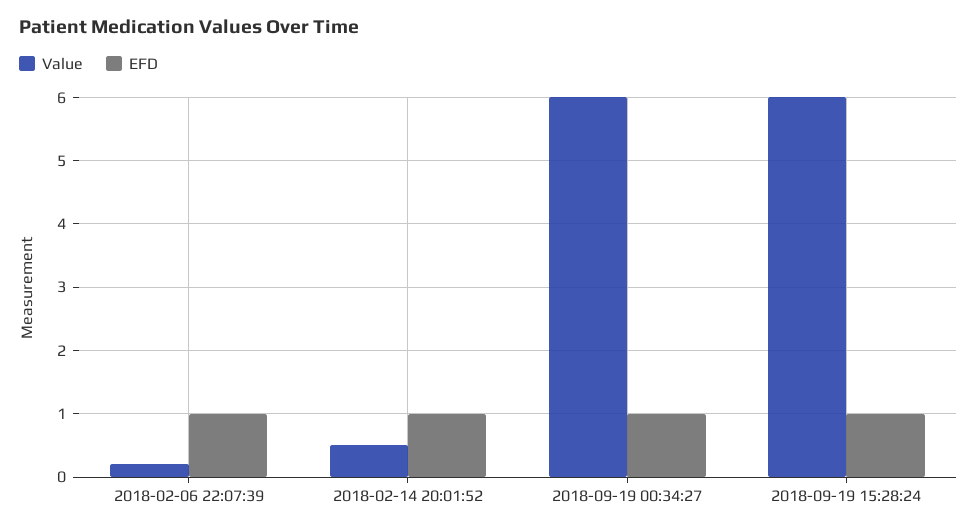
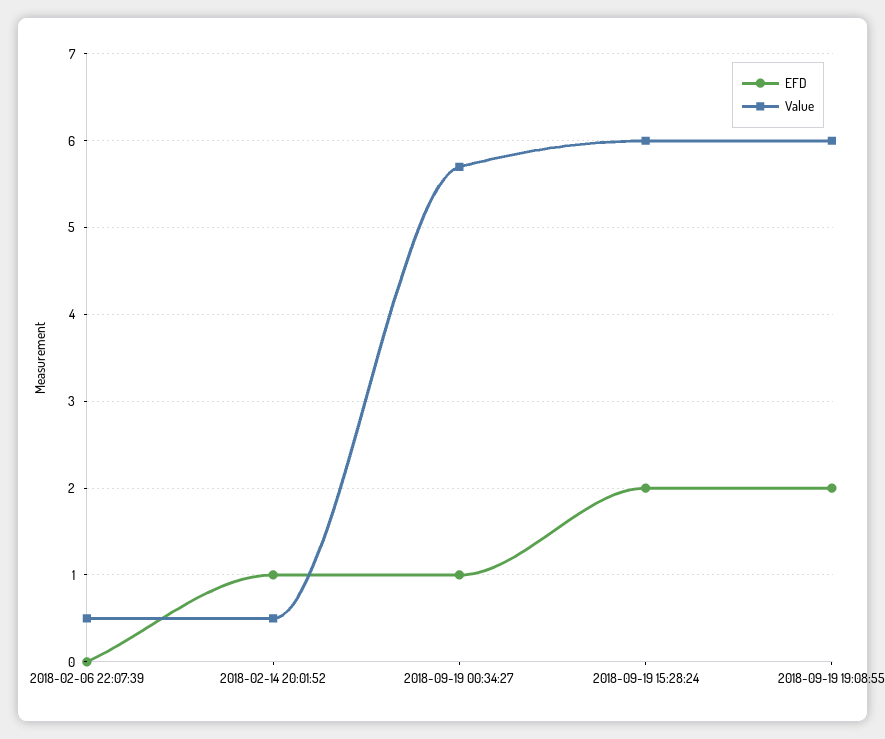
Value, 2018-02-06 22:07:39: 0.2 -> 0.5
EFD, 2018-02-06 22:07:39: 1 -> 0
Value, 2018-09-19 00:34:27: 6 -> 5.7
EFD, 2018-09-19 15:28:24: 1 -> 2
EFD, 2018-09-19 19:08:55: none -> 2
Value, 2018-09-19 19:08:55: none -> 6

